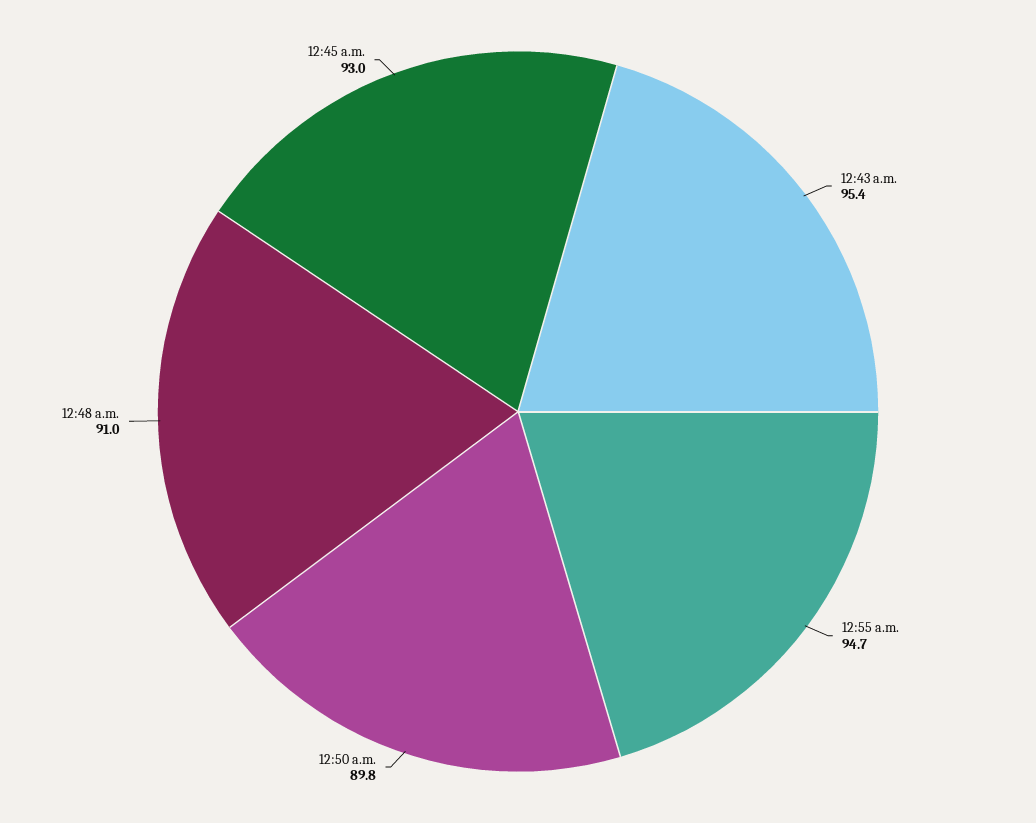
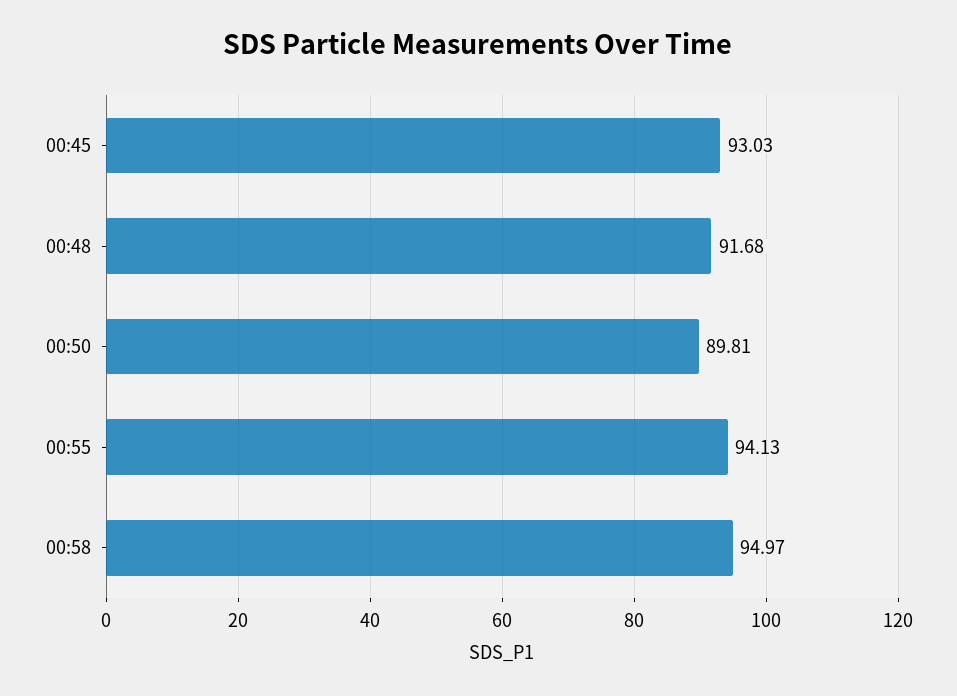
12:43 a.m.: 95.4 -> none
12:55 a.m.: 94.7 -> 94.13
12:48 a.m.: 91 -> 91.68
00:58: none -> 94.97

